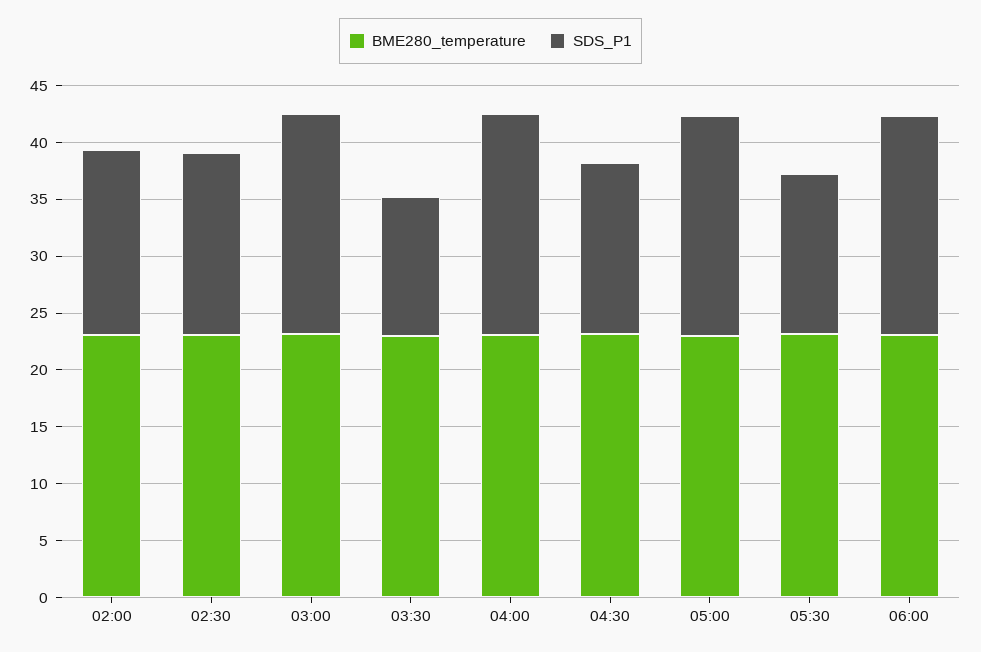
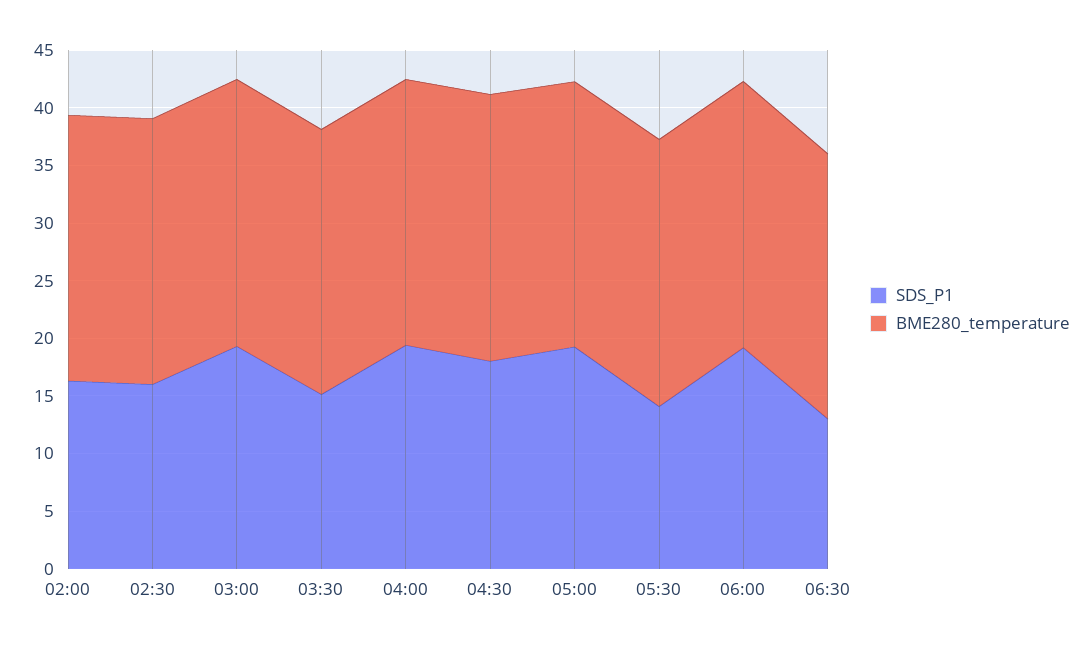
SDS_P1, 03:30: 12 -> 15
SDS_P1, 04:30: 15 -> 18
SDS_P1, 06:30: none -> 13
BME280_temperature, 06:30: none -> 23

